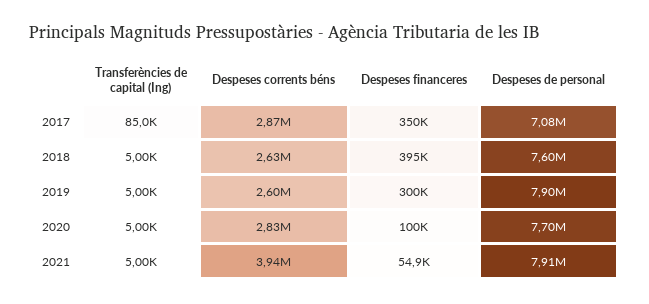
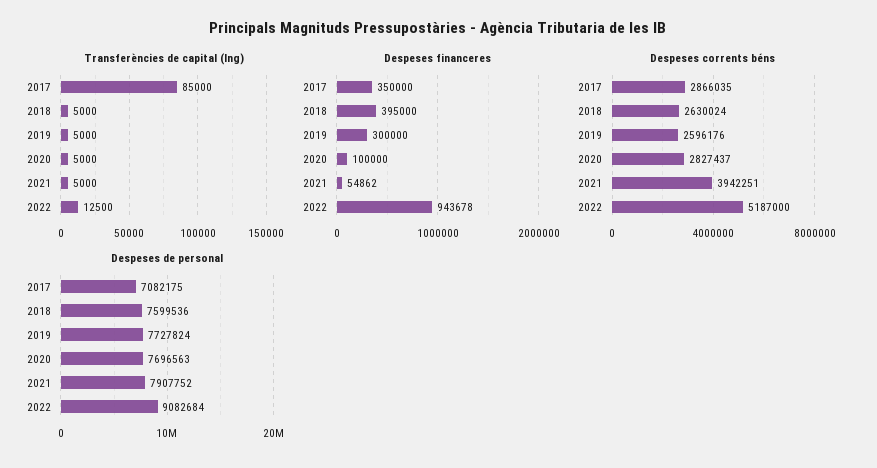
Despeses de personal, 2019: 7900000 -> 7727824
Transferències de capital (Ing), 2022: none -> 12500
Despeses financeres, 2022: none -> 943678
Despeses corrents béns, 2022: none -> 5187000
Despeses de personal, 2022: none -> 9082684

